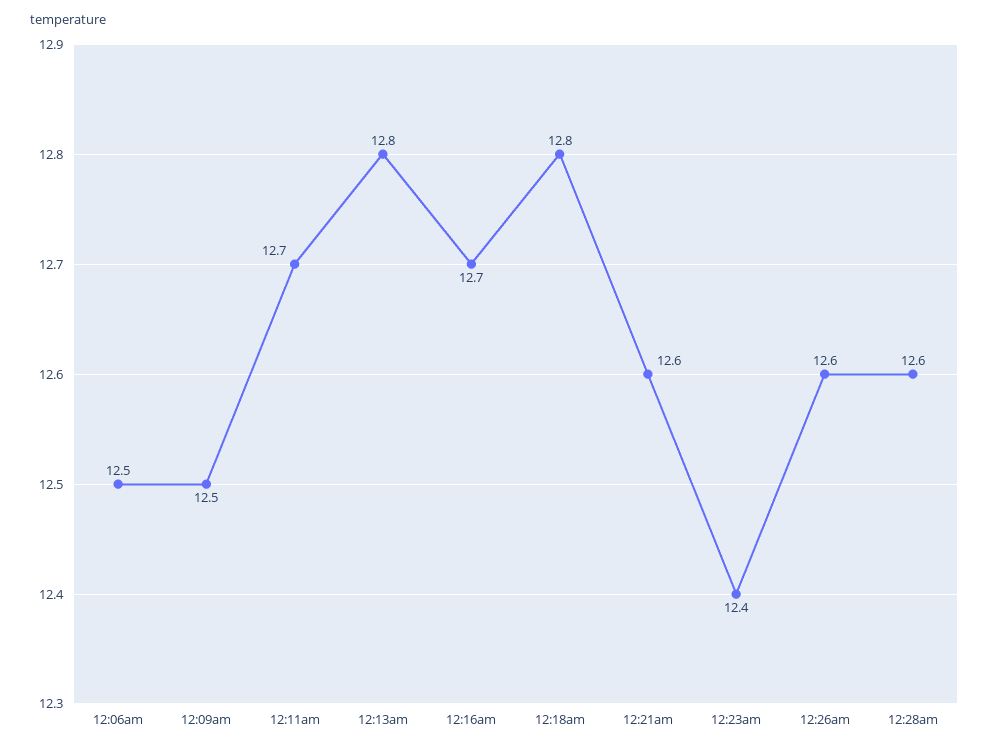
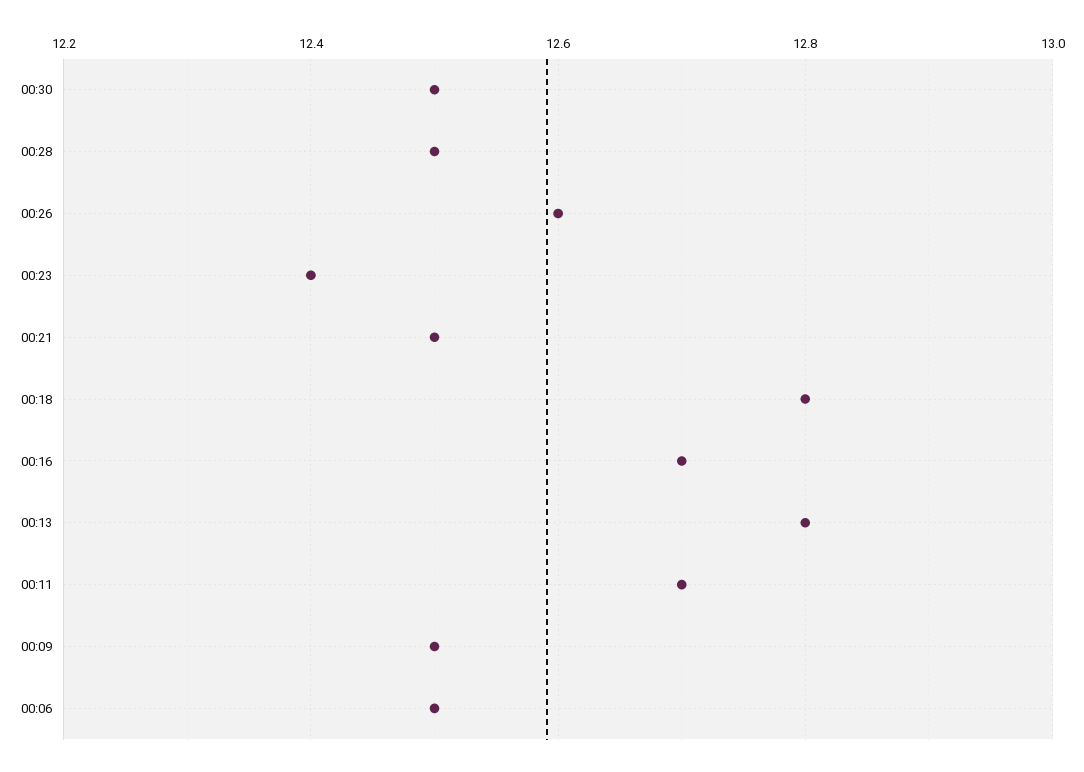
12:21am: 12.6 -> 12.5
12:28am: 12.6 -> 12.5
00:30: none -> 12.5

